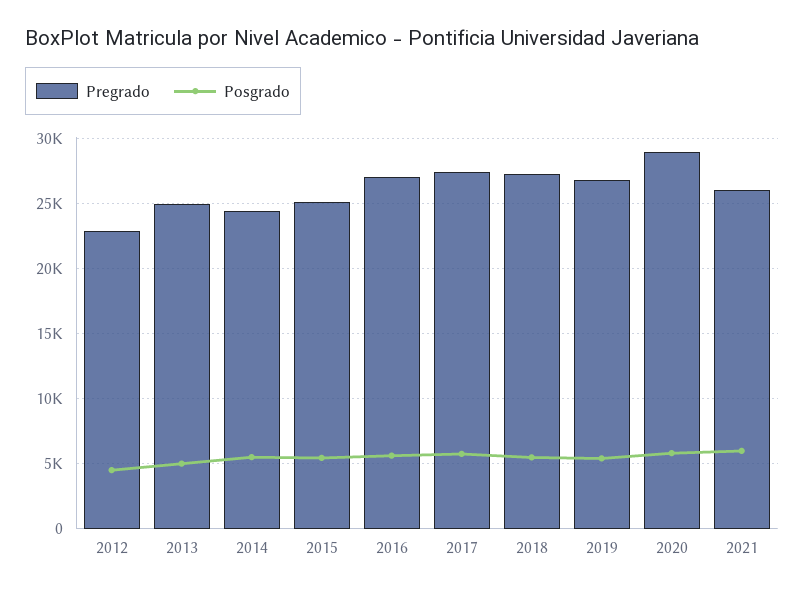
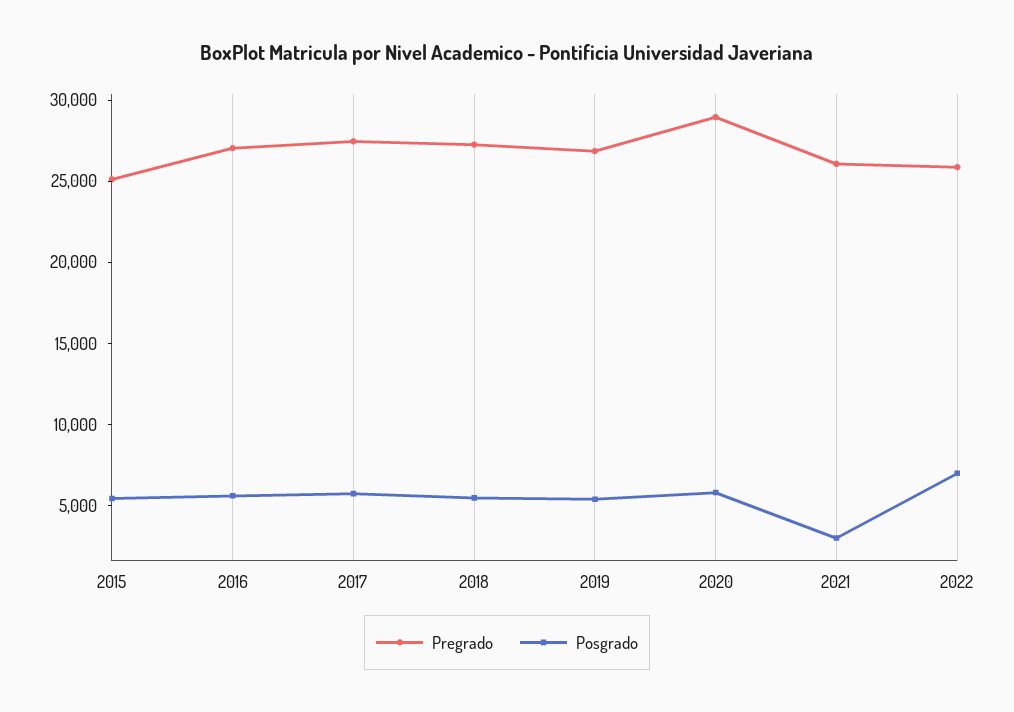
Pregrado, 2012: 23000 -> none
Posgrado, 2012: 4500 -> none
Pregrado, 2013: 25000 -> none
Posgrado, 2013: 5000 -> none
Pregrado, 2014: 24500 -> none
Posgrado, 2014: 5500 -> none
Posgrado, 2021: 6000 -> 3000
Pregrado, 2022: none -> 26000
Posgrado, 2022: none -> 7000

